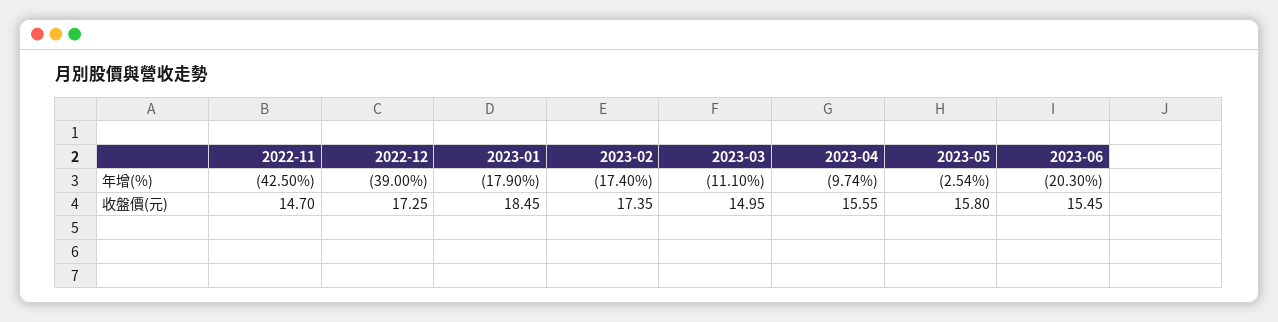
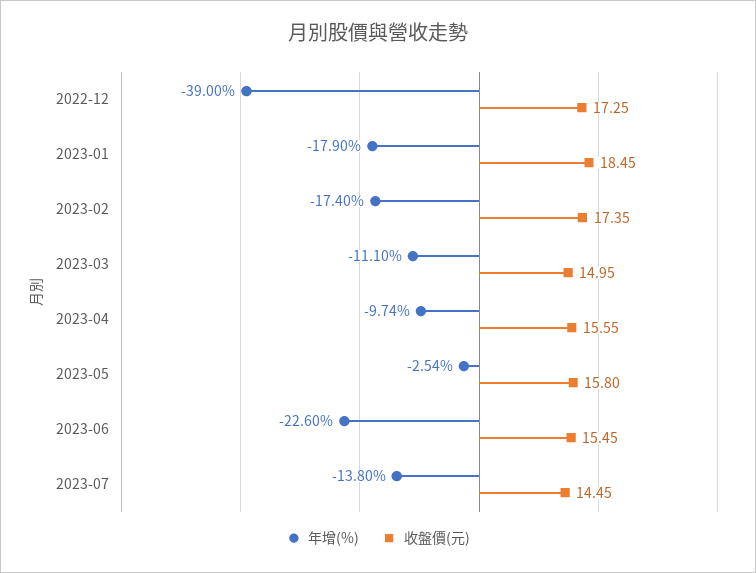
年增(%), 2022-11: -42.5 -> none
年增(%), 2023-06: -20.3 -> -22.6
收盤價(元), 2022-11: 14.7 -> none
年增(%), 2023-07: none -> -13.8
收盤價(元), 2023-07: none -> 14.45

